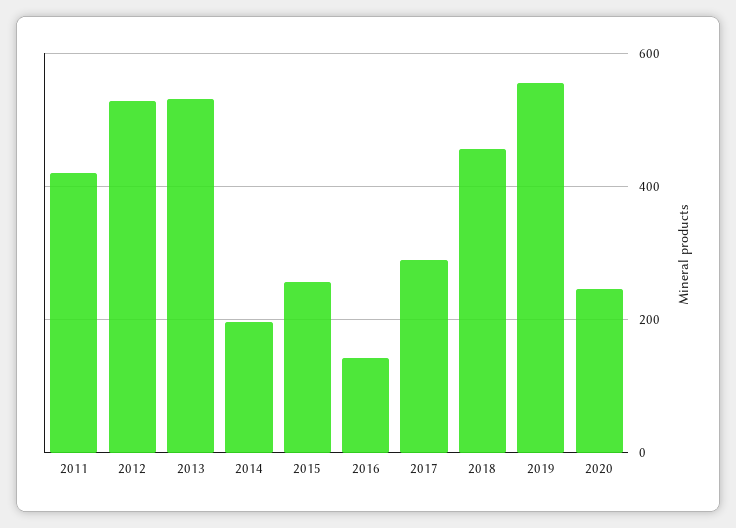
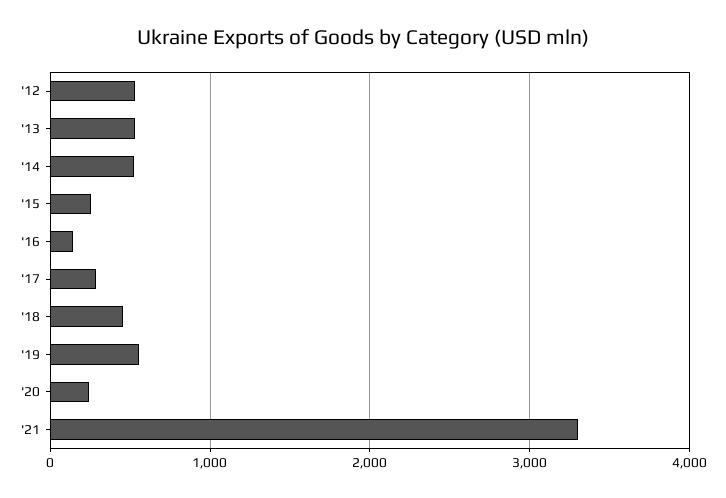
2011: 420 -> none
2014: 200 -> 500
'21: none -> 3300

